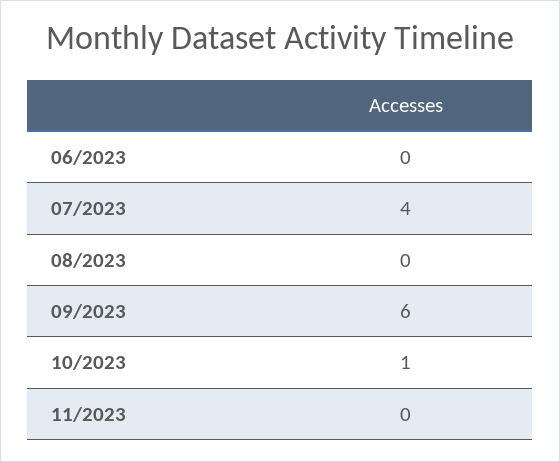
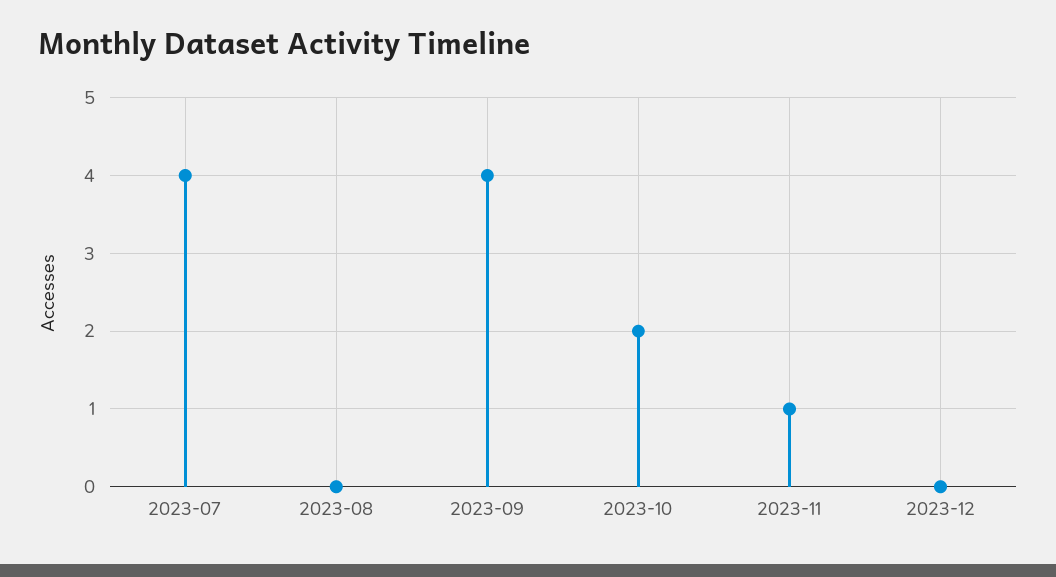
06/2023: 0 -> none
09/2023: 6 -> 4
10/2023: 1 -> 2
11/2023: 0 -> 1
2023-12: none -> 0

